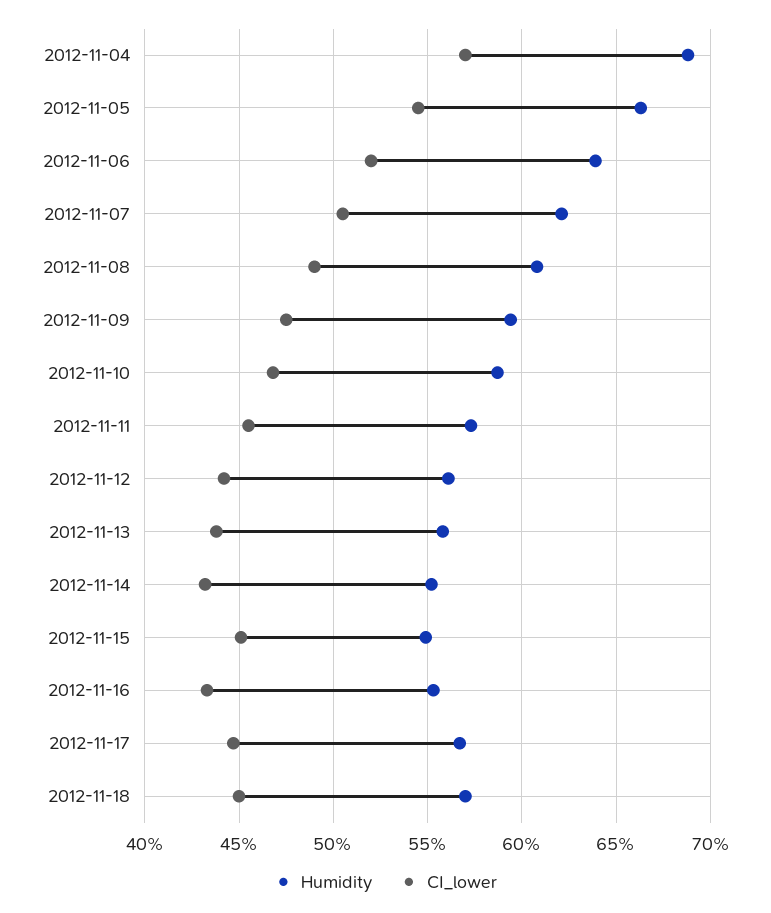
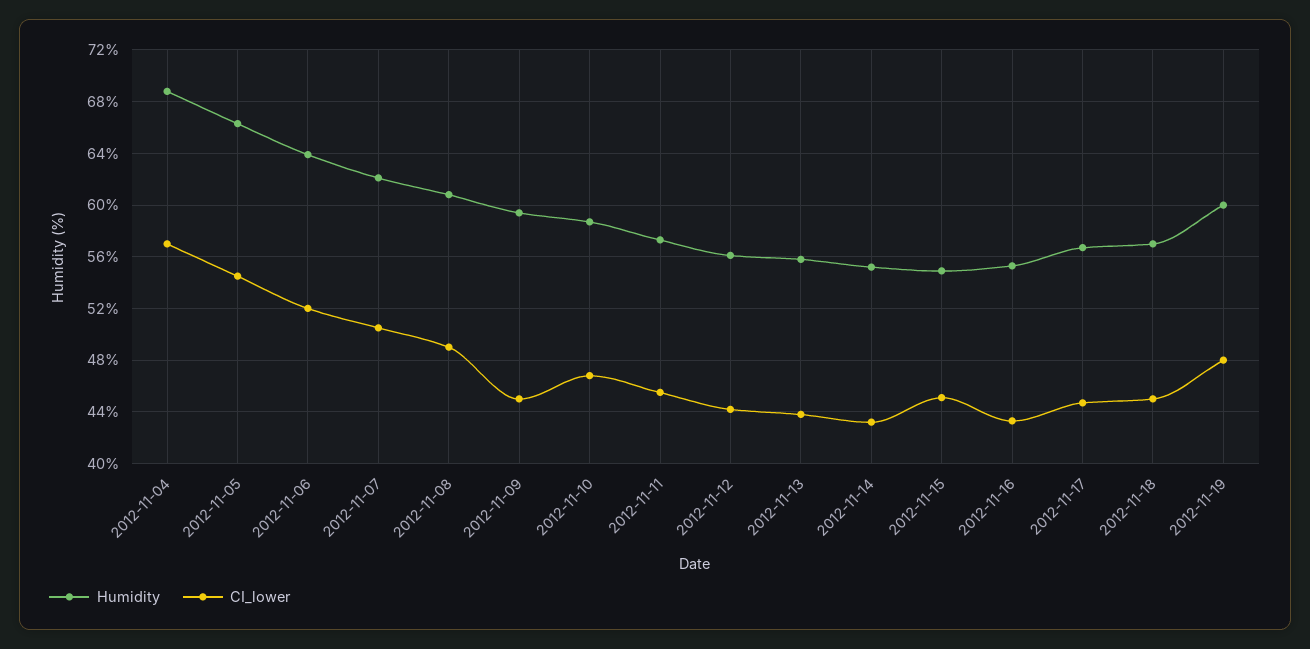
CI_lower, 2012-11-09: 47.5 -> 45
Humidity, 2012-11-19: none -> 60
CI_lower, 2012-11-19: none -> 48

